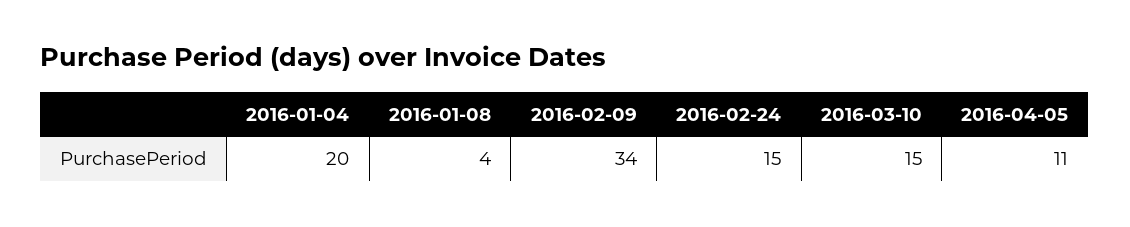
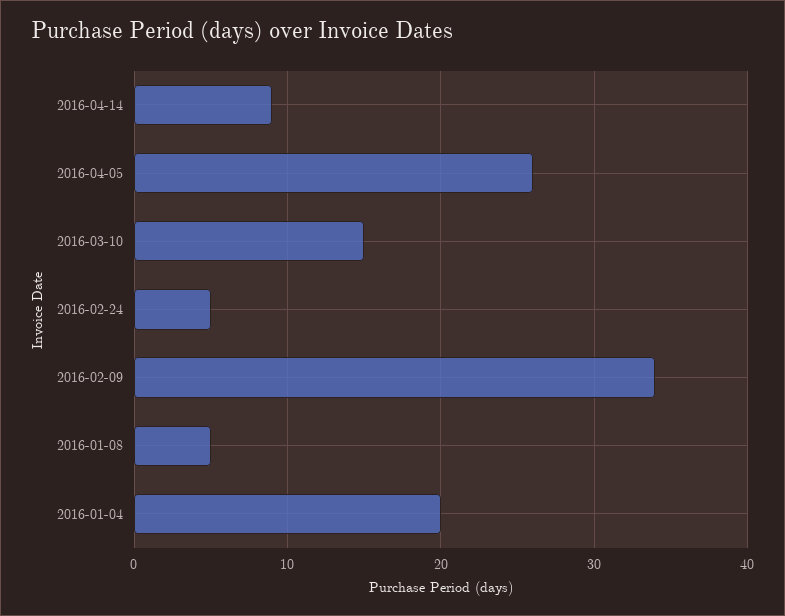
2016-01-08: 4 -> 5
2016-02-24: 15 -> 5
2016-04-05: 11 -> 26
2016-04-14: none -> 9

